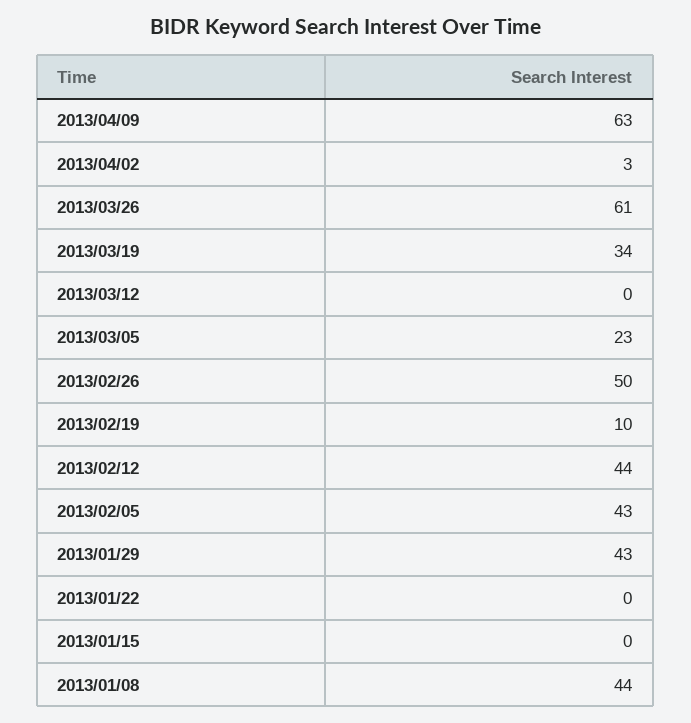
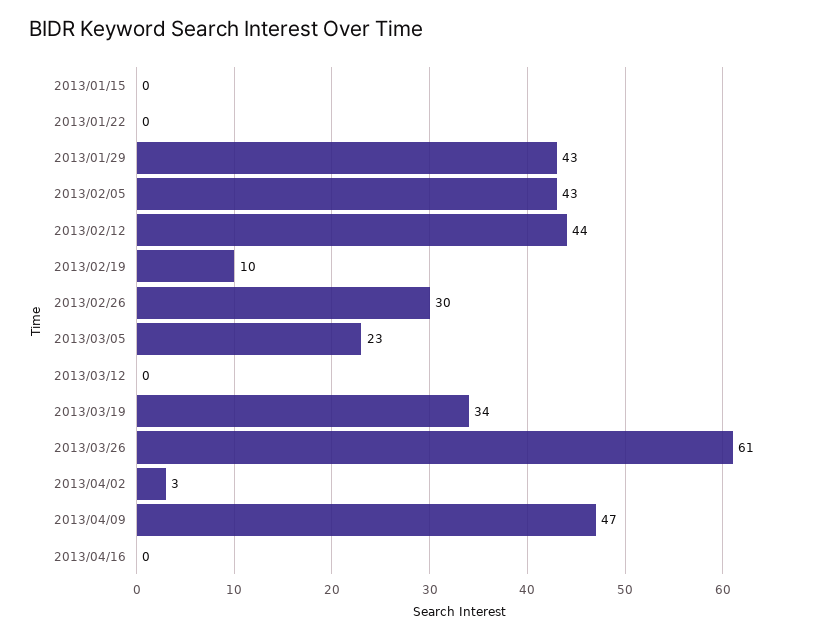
2013/04/09: 63 -> 47
2013/02/26: 50 -> 30
2013/01/08: 44 -> none
2013/04/16: none -> 0

